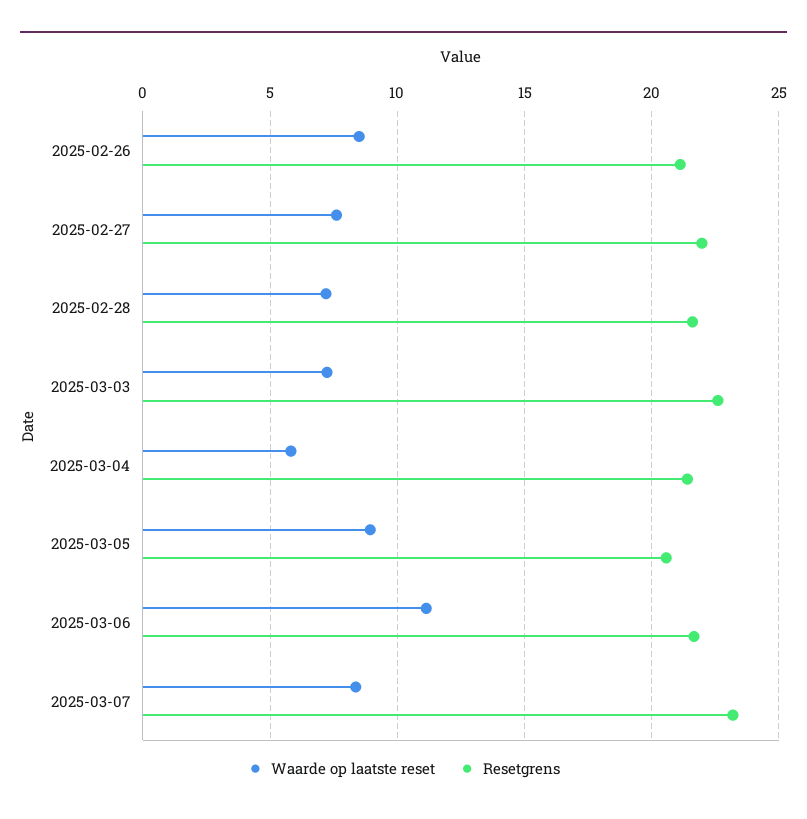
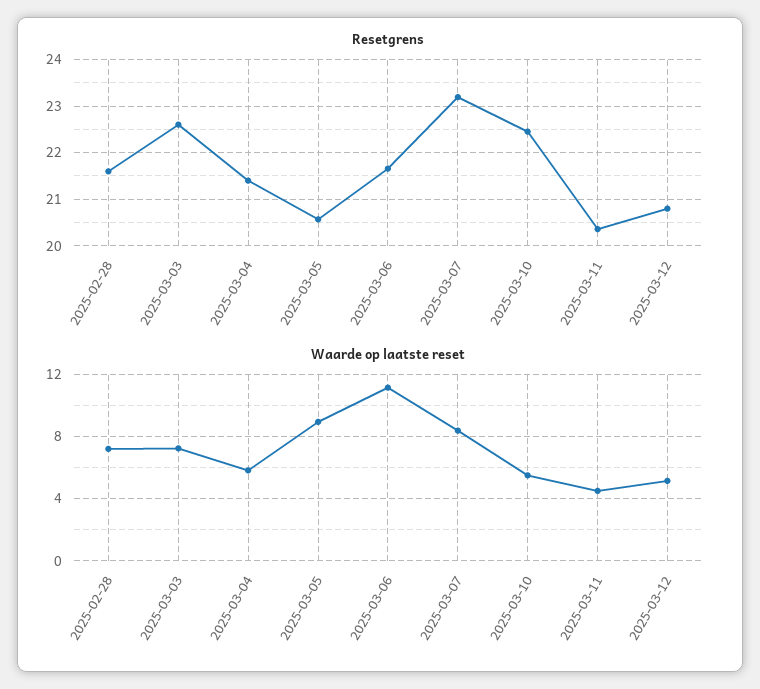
Waarde op laatste reset, 2025-02-26: 8.5 -> none
Resetgrens, 2025-02-26: 21 -> none
Waarde op laatste reset, 2025-02-27: 7.5 -> none
Resetgrens, 2025-02-27: 22 -> none
Resetgrens, 2025-03-10: none -> 22.4
Resetgrens, 2025-03-11: none -> 20.4
Resetgrens, 2025-03-12: none -> 20.8
Waarde op laatste reset, 2025-03-10: none -> 5.5
Waarde op laatste reset, 2025-03-11: none -> 4.5
Waarde op laatste reset, 2025-03-12: none -> 5

